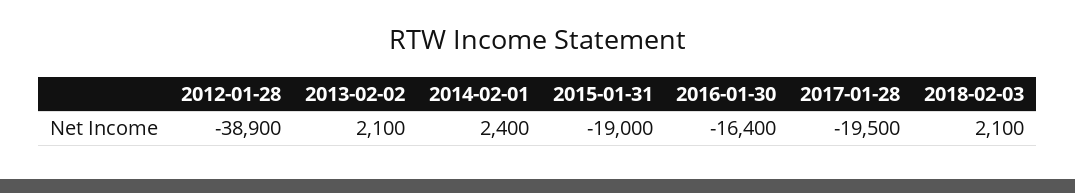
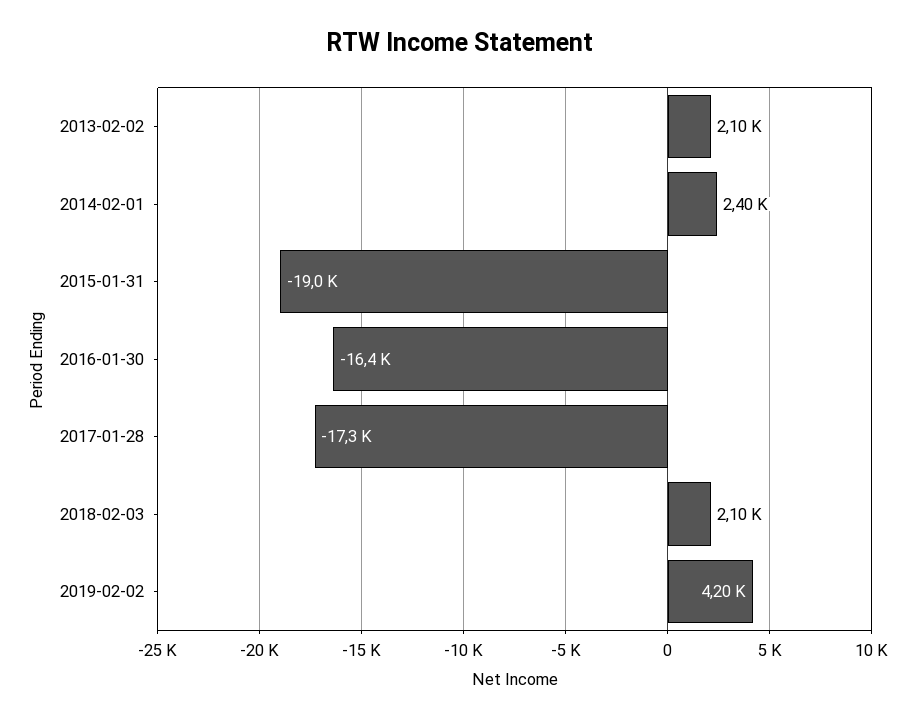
2012-01-28: -38900 -> none
2017-01-28: -19500 -> -17300
2019-02-02: none -> 4200

